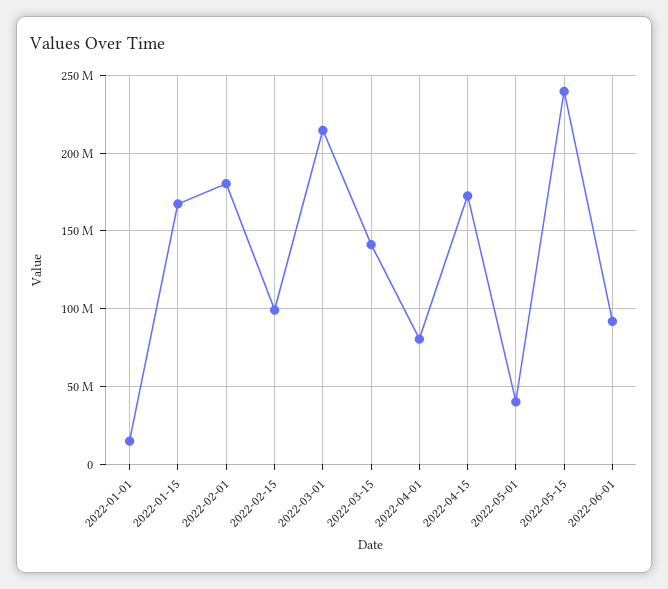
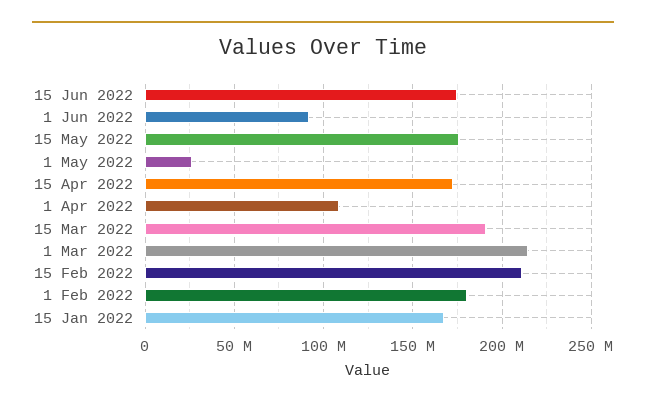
2022-01-01: 15000000 -> none
2022-02-15: 100000000 -> 210000000
2022-03-15: 140000000 -> 190000000
2022-04-01: 80000000 -> 110000000
2022-05-01: 40000000 -> 25000000
2022-05-15: 240000000 -> 175000000
15 Jun 2022: none -> 175000000

